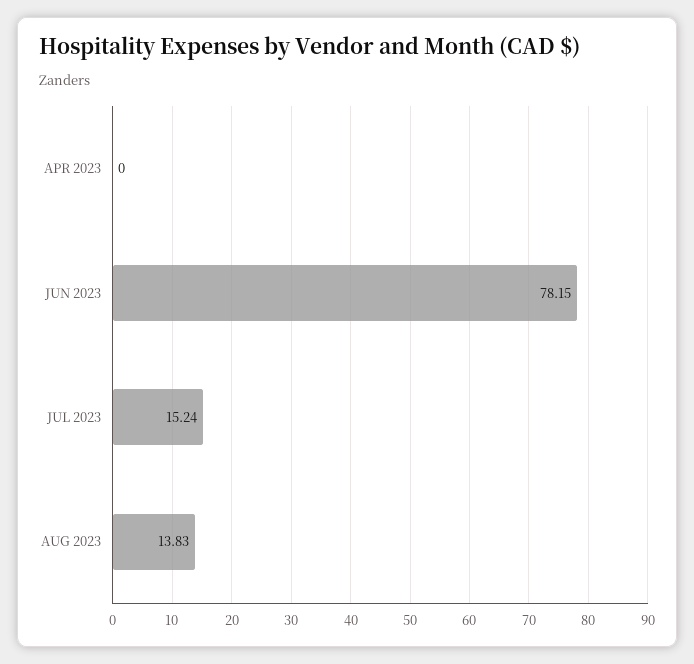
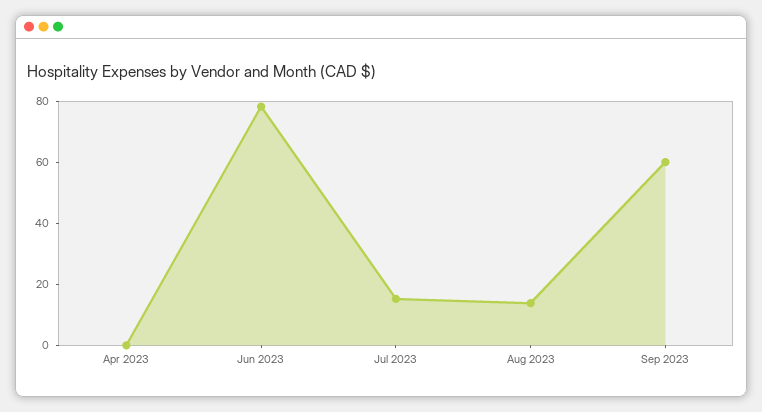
Sep 2023: none -> 60

